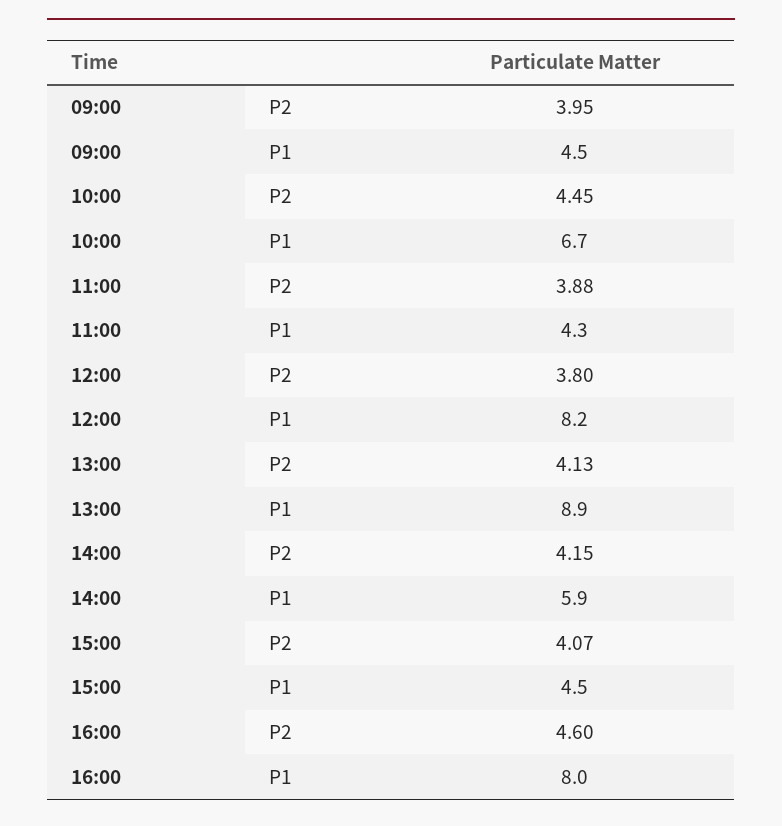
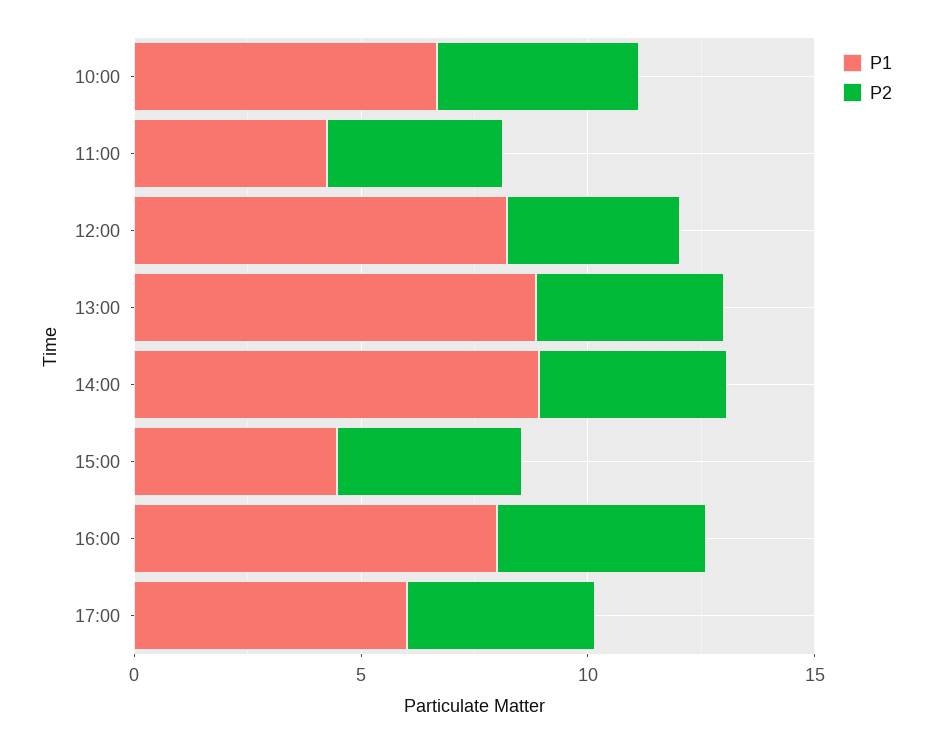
P2, 09:00: 3.95 -> none
P1, 09:00: 4.5 -> none
P1, 14:00: 5.9 -> 9
P1, 17:00: none -> 6
P2, 17:00: none -> 4

